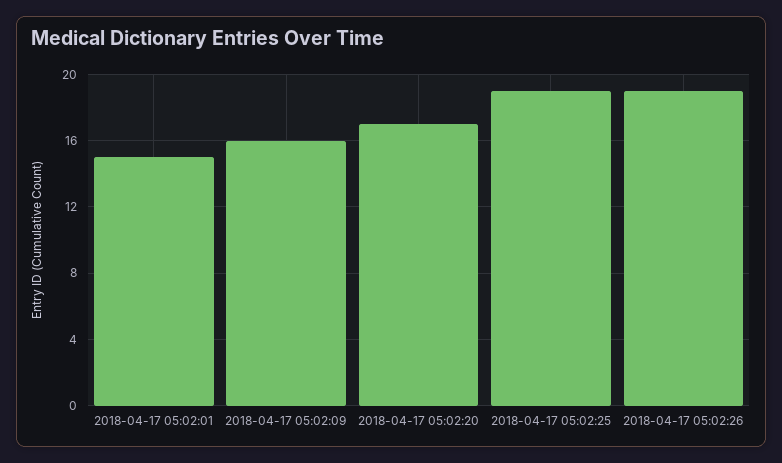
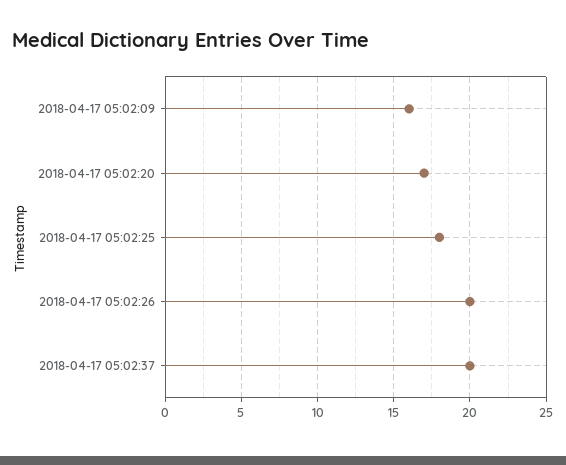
2018-04-17 05:02:01: 15 -> none
2018-04-17 05:02:25: 19 -> 18
2018-04-17 05:02:26: 19 -> 20
2018-04-17 05:02:37: none -> 20

